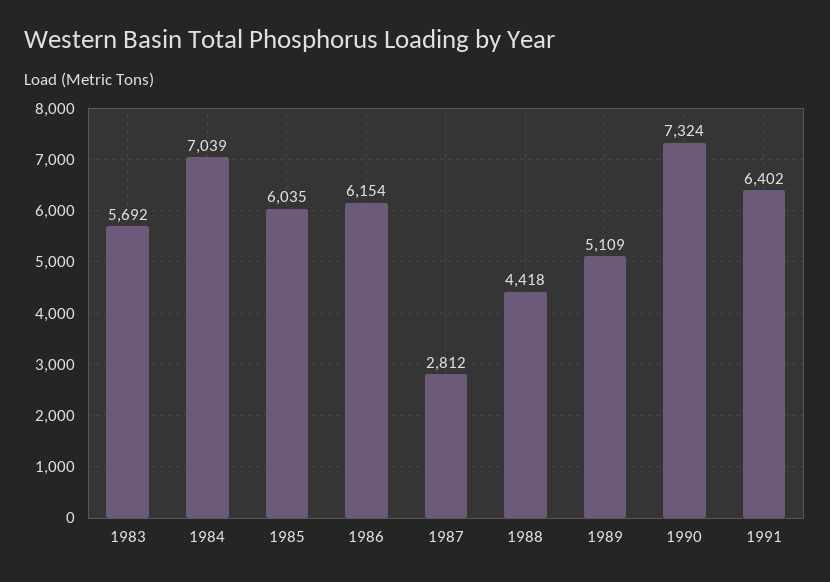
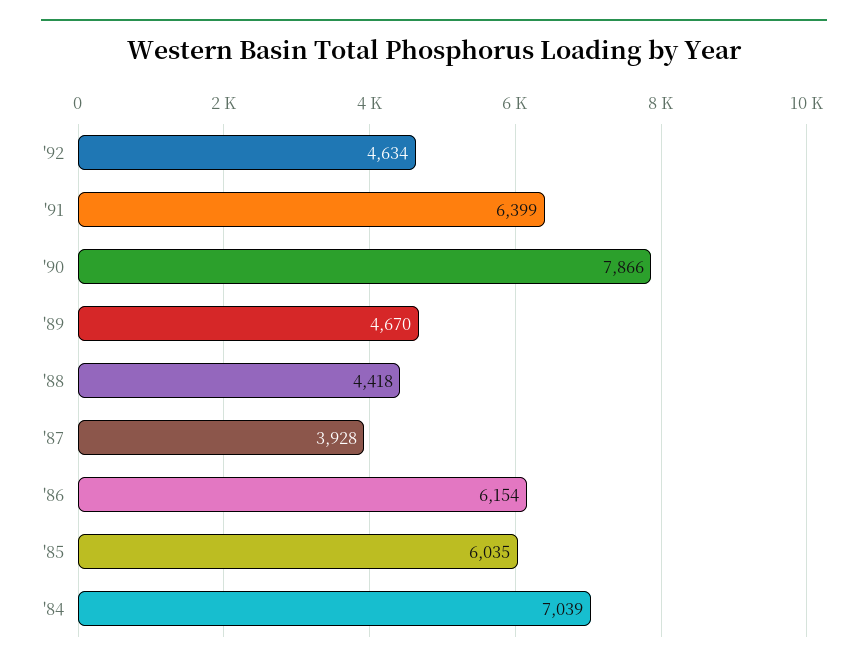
1983: 5692 -> none
1987: 2812 -> 3928
1989: 5109 -> 4670
1990: 7324 -> 7866
1991: 6402 -> 6399
'92: none -> 4634

